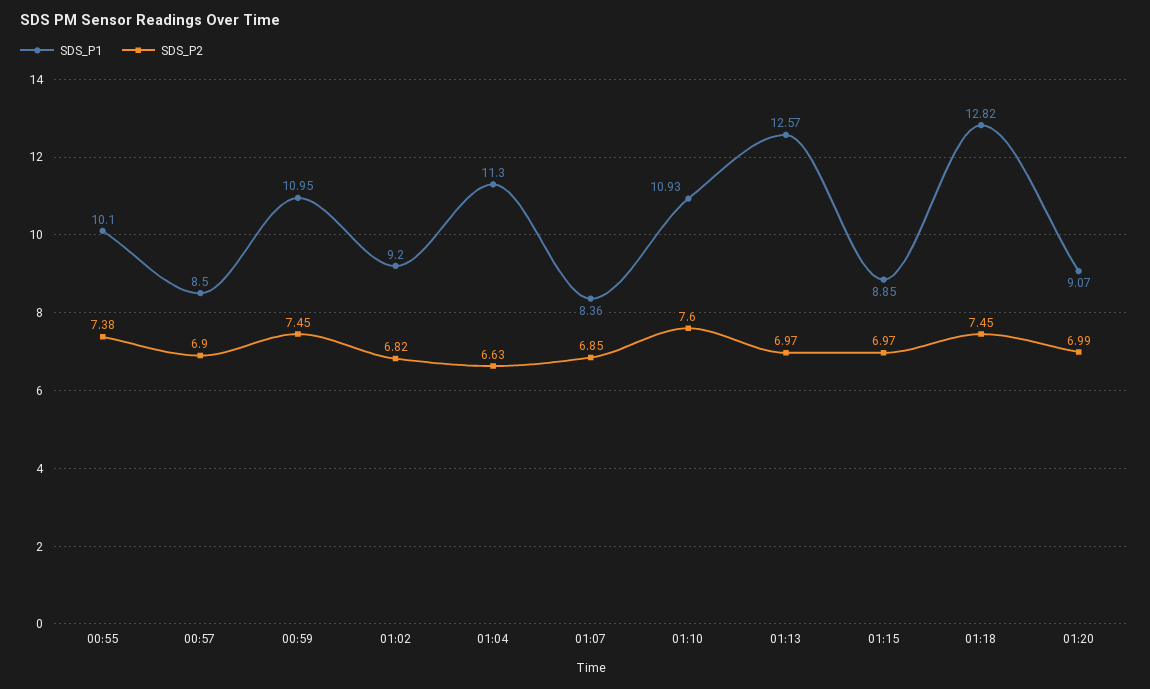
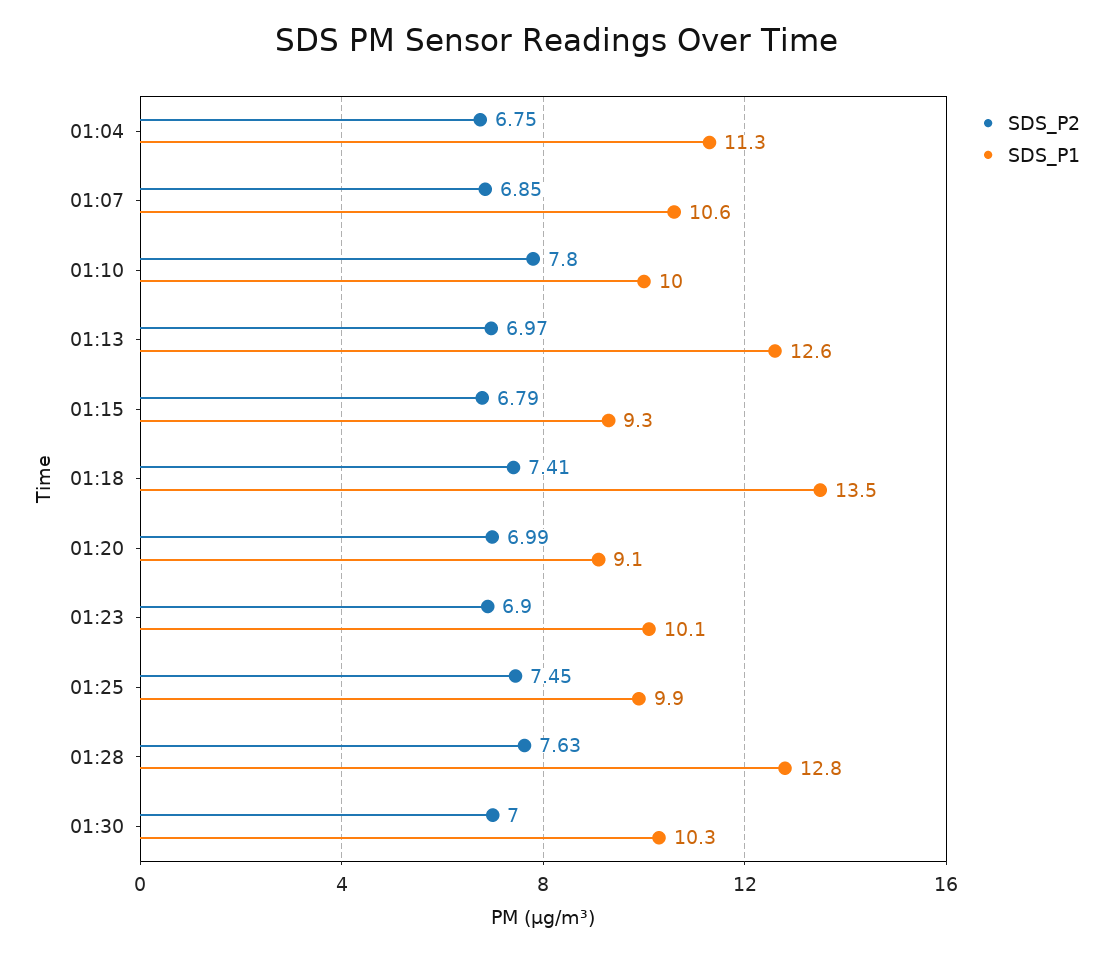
SDS_P1, 00:55: 10.1 -> none
SDS_P2, 00:55: 7.38 -> none
SDS_P1, 00:57: 8.5 -> none
SDS_P2, 00:57: 6.9 -> none
SDS_P1, 00:59: 10.95 -> none
SDS_P2, 00:59: 7.45 -> none
SDS_P1, 01:02: 9.2 -> none
SDS_P2, 01:02: 6.82 -> none
SDS_P2, 01:04: 6.63 -> 6.75
SDS_P1, 01:07: 8.36 -> 10.6
SDS_P1, 01:10: 10.93 -> 10
SDS_P2, 01:10: 7.6 -> 7.8
SDS_P1, 01:15: 8.85 -> 9.3
SDS_P2, 01:15: 6.97 -> 6.79
SDS_P1, 01:18: 12.82 -> 13.5
SDS_P2, 01:18: 7.45 -> 7.41
SDS_P2, 01:23: none -> 6.9
SDS_P1, 01:23: none -> 10.1
SDS_P2, 01:25: none -> 7.45
SDS_P1, 01:25: none -> 9.9
SDS_P2, 01:28: none -> 7.63
SDS_P1, 01:28: none -> 12.8
SDS_P2, 01:30: none -> 7
SDS_P1, 01:30: none -> 10.3

